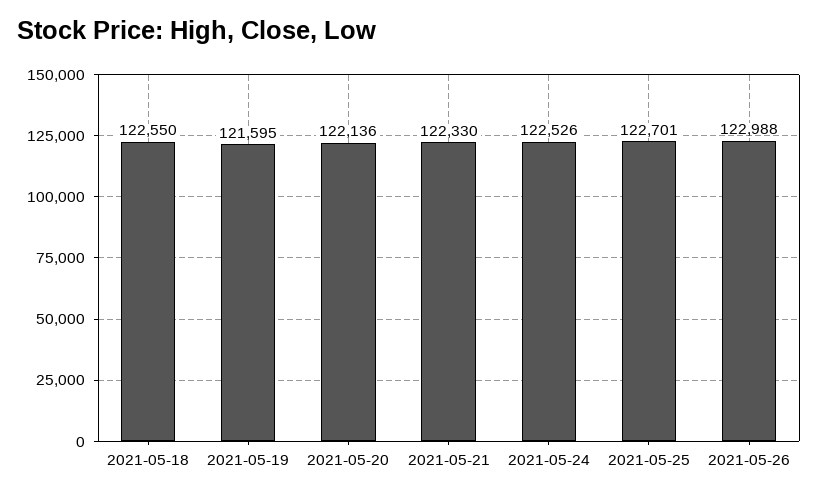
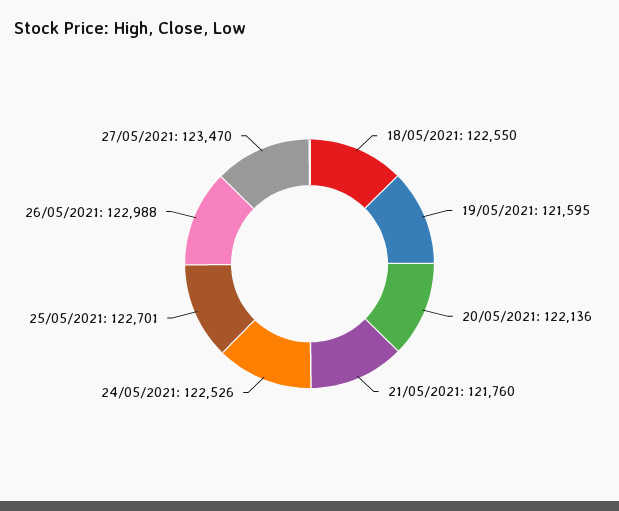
2021-05-21: 122330 -> 121760
27/05/2021: none -> 123470

